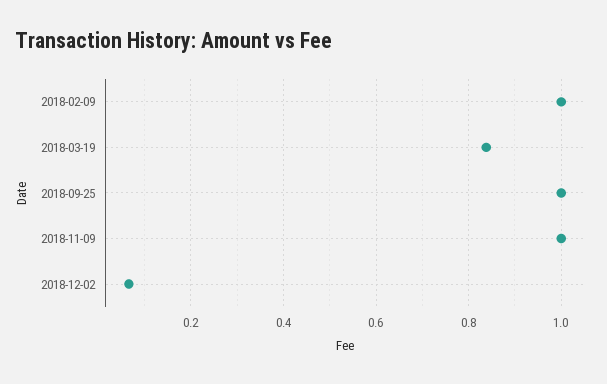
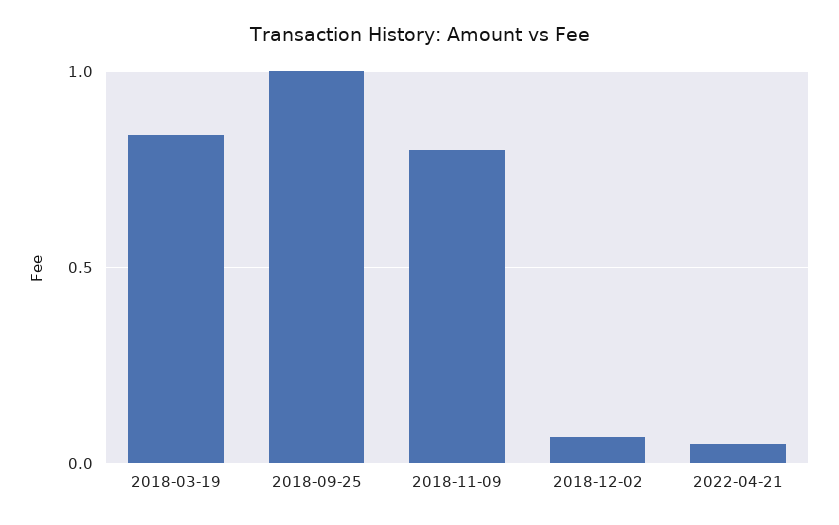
2018-02-09: 1 -> none
2018-11-09: 1 -> 0.8
2022-04-21: none -> 0.05

